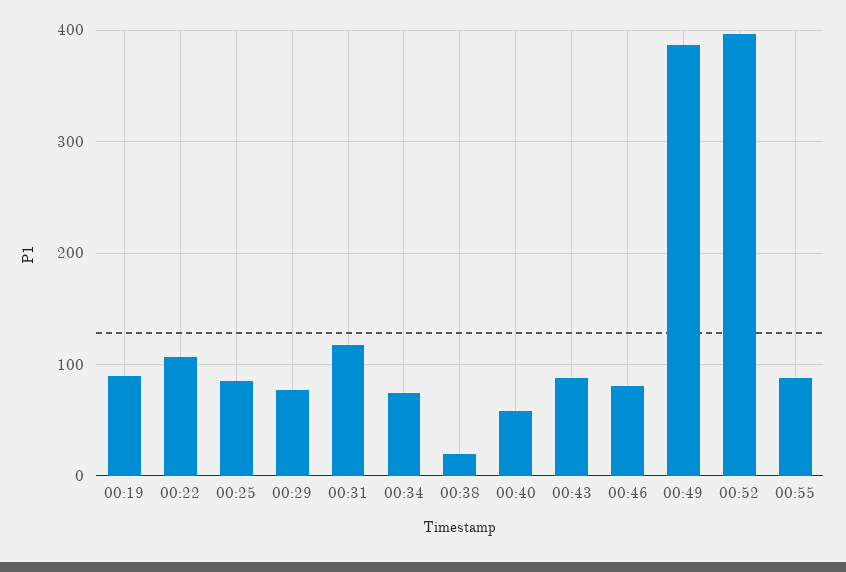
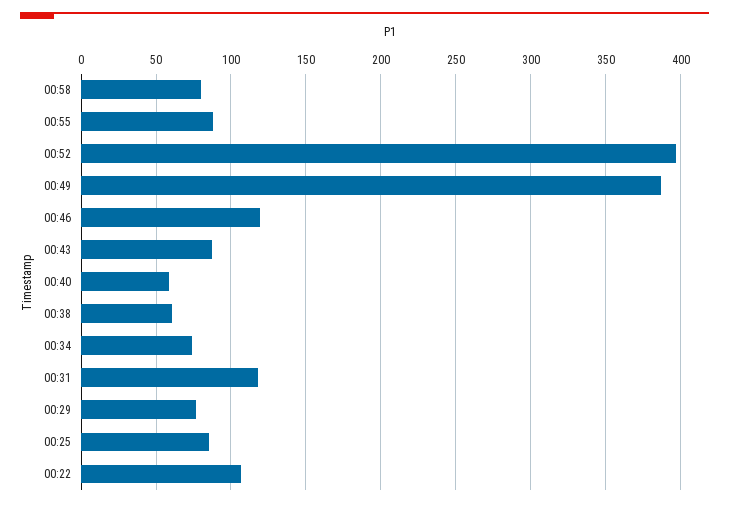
00:19: 90 -> none
00:38: 20 -> 60
00:46: 80 -> 120
00:58: none -> 80

